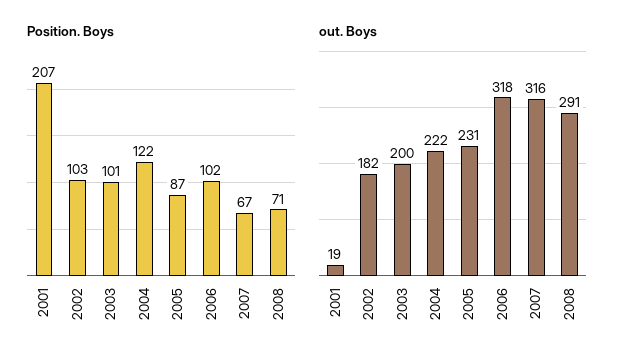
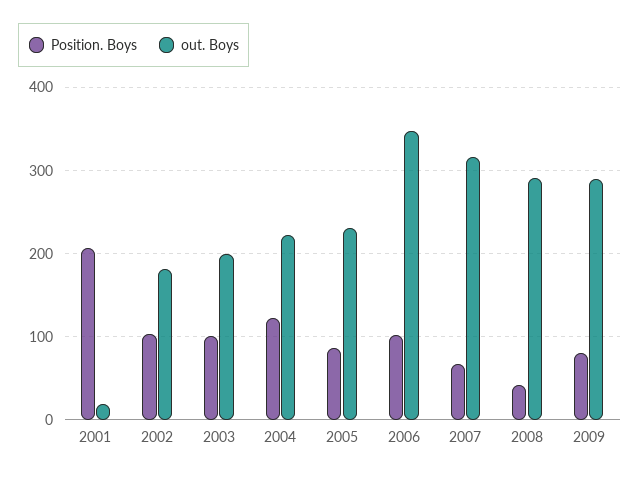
Position. Boys, 2008: 71 -> 40
out. Boys, 2006: 318 -> 350
Position. Boys, 2009: none -> 80
out. Boys, 2009: none -> 290

